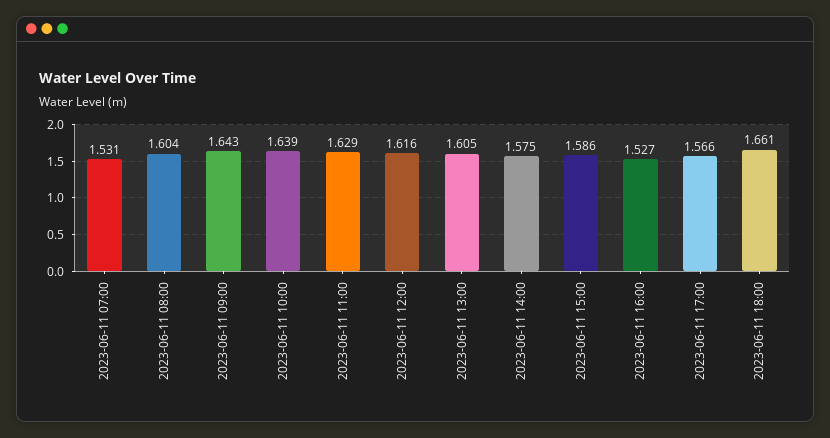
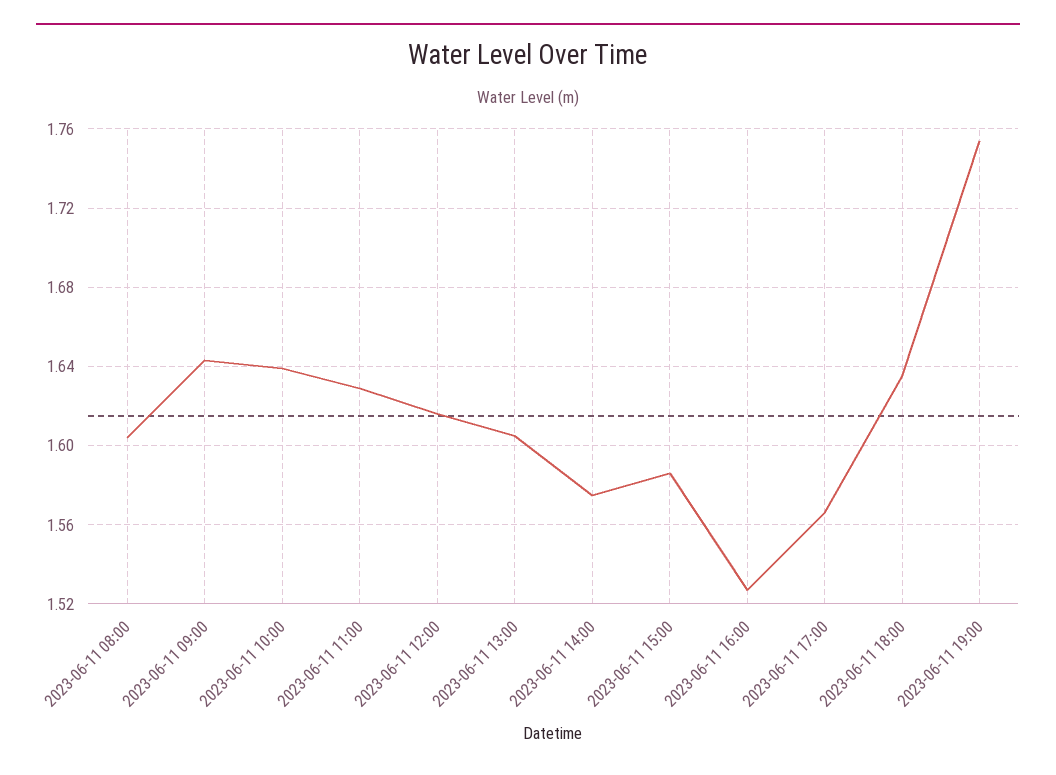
2023-06-11 07:00: 1.531 -> none
2023-06-11 18:00: 1.661 -> 1.635
2023-06-11 19:00: none -> 1.755

